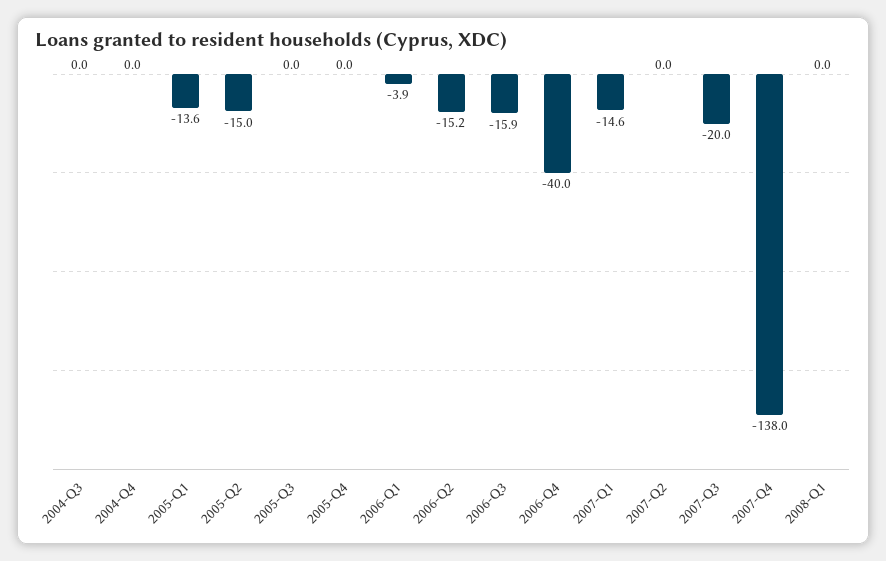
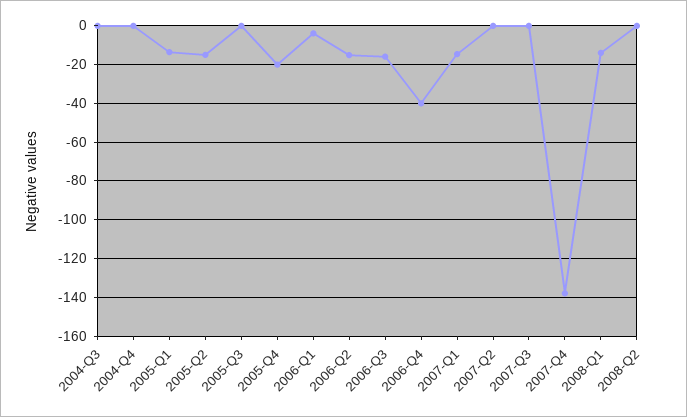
2005-Q4: 0 -> -20
2007-Q3: -20 -> 0
2008-Q1: 0 -> -15
2008-Q2: none -> 0

